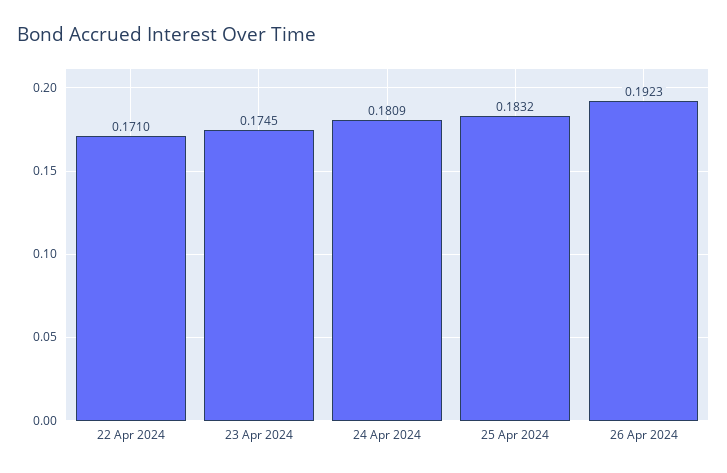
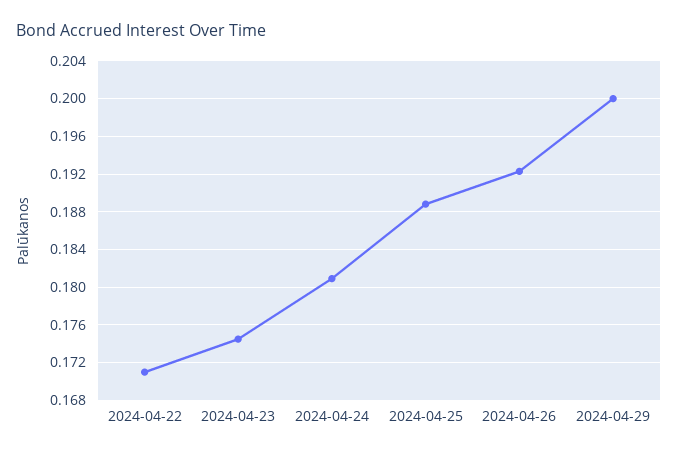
25 Apr 2024: 0.1832 -> 0.189
2024-04-29: none -> 0.2

